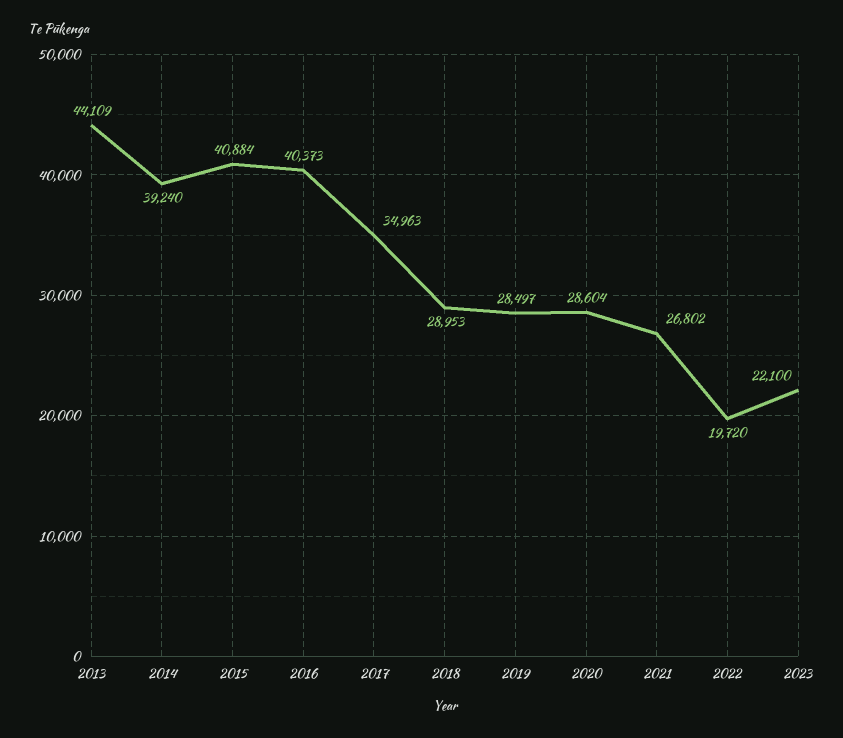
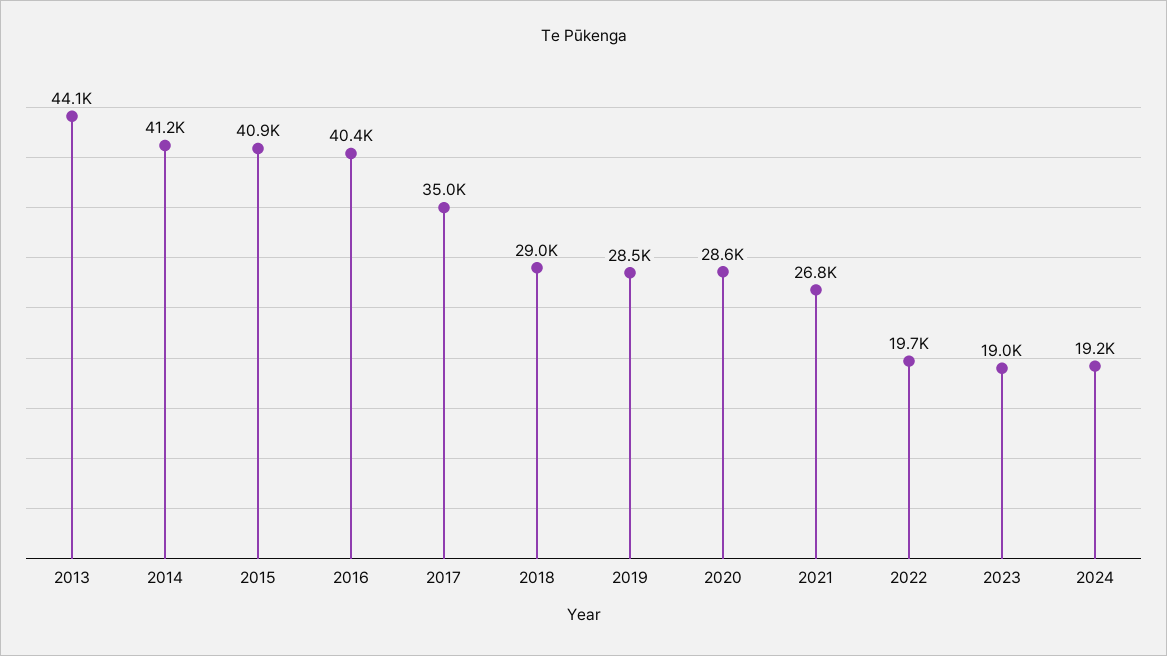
2014: 39240 -> 41200
2023: 22100 -> 19000
2024: none -> 19200

